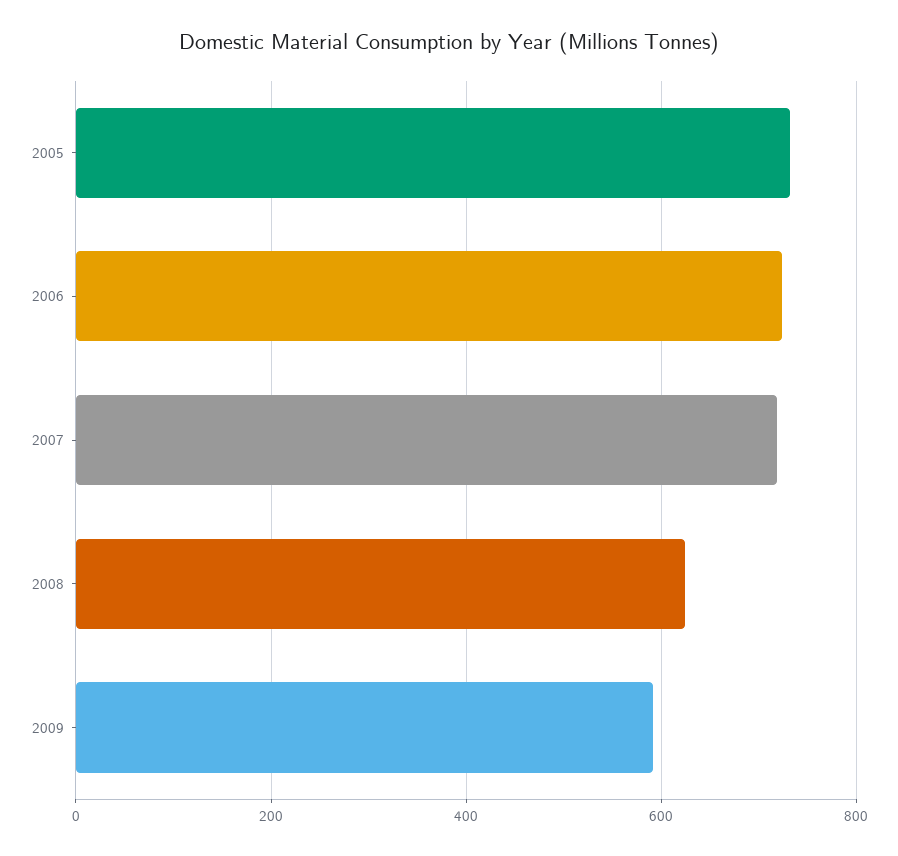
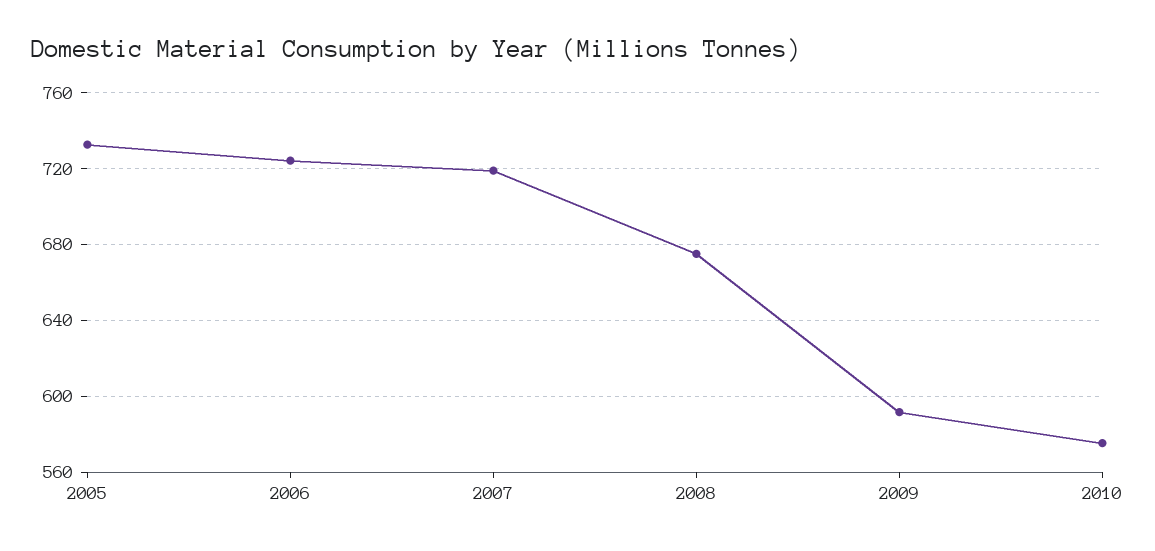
2008: 620 -> 675
2010: none -> 575

